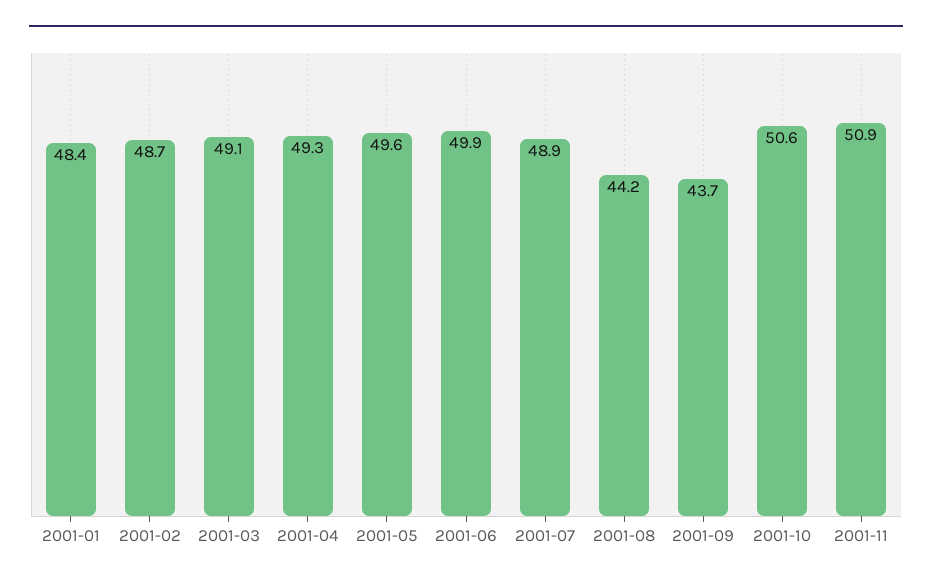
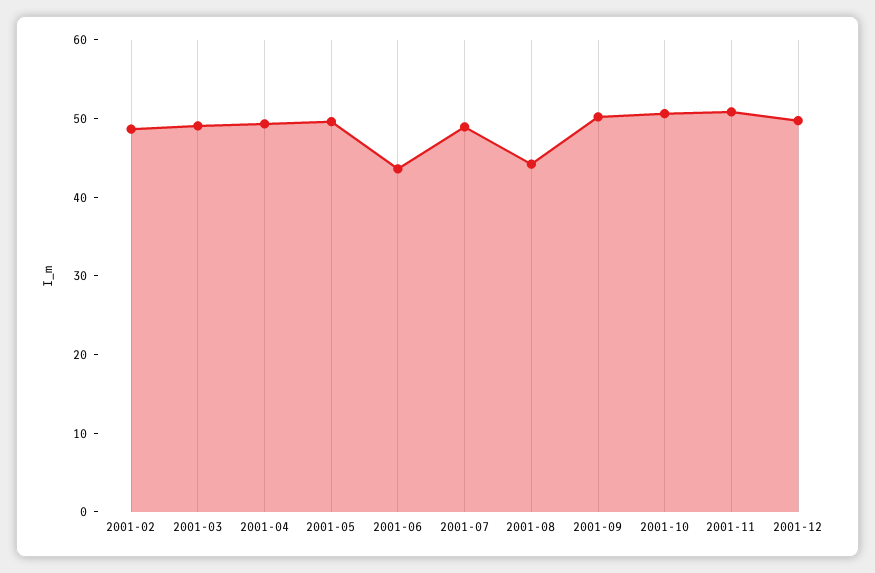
2001-01: 48.4 -> none
2001-06: 49.9 -> 44
2001-09: 43.7 -> 50
2001-12: none -> 50

